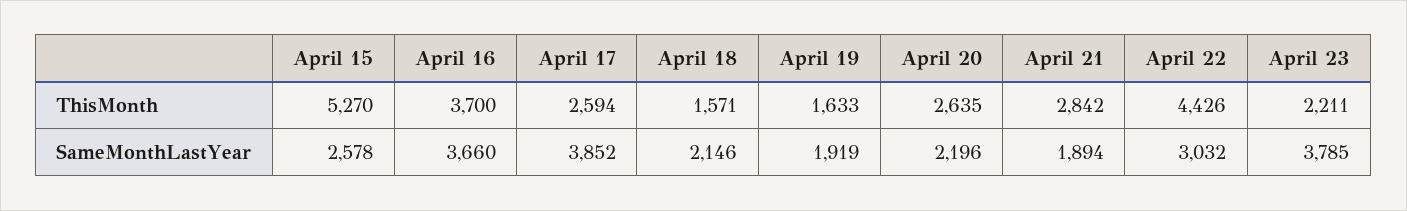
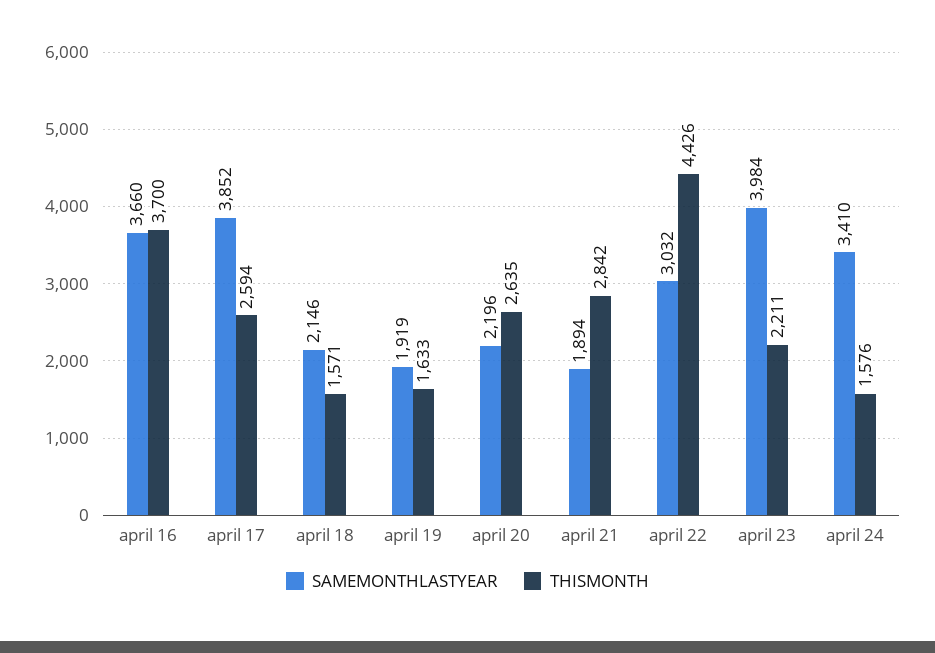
ThisMonth, April 15: 5270 -> none
SameMonthLastYear, April 15: 2578 -> none
SameMonthLastYear, April 23: 3785 -> 3984
SameMonthLastYear, april 24: none -> 3410
ThisMonth, april 24: none -> 1576

